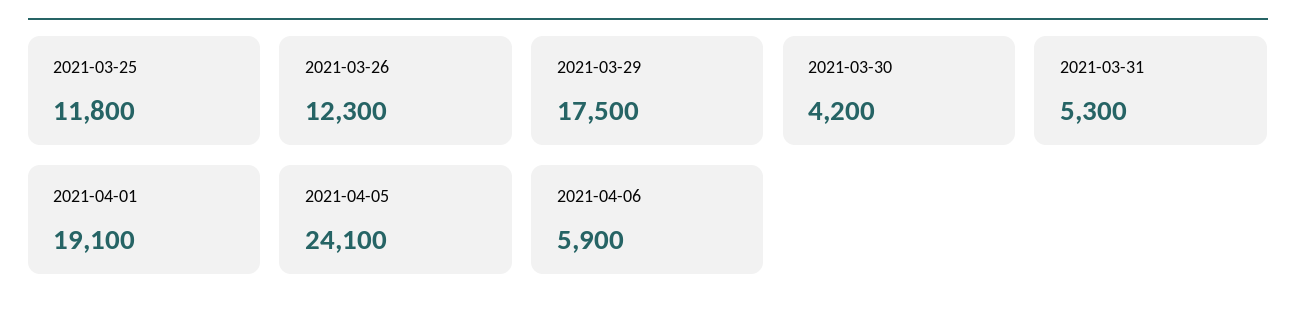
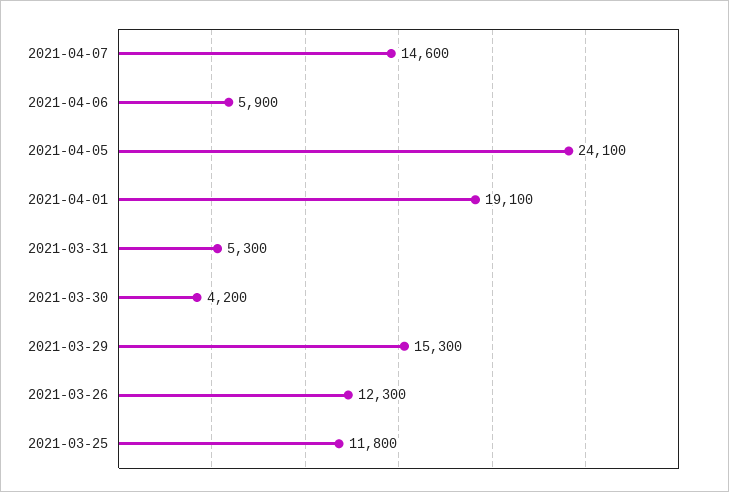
2021-03-29: 17500 -> 15300
2021-04-07: none -> 14600

